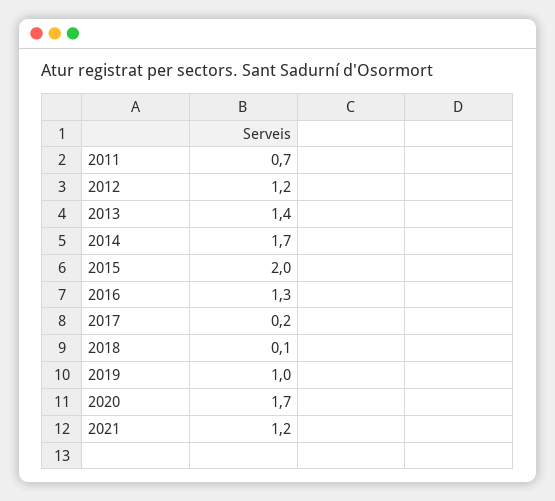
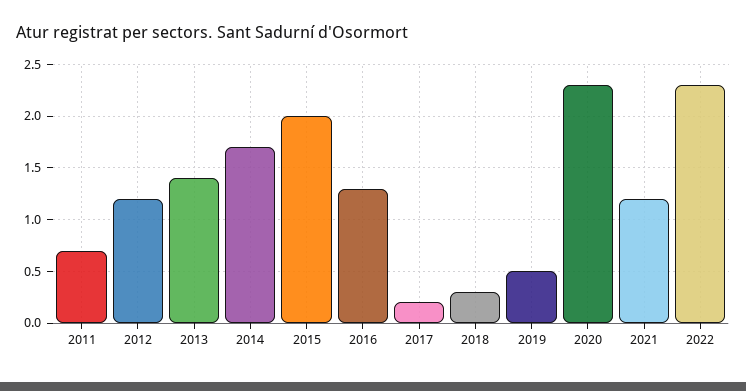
2018: 0.1 -> 0.3
2019: 1 -> 0.5
2020: 1.7 -> 2.3
2022: none -> 2.3

